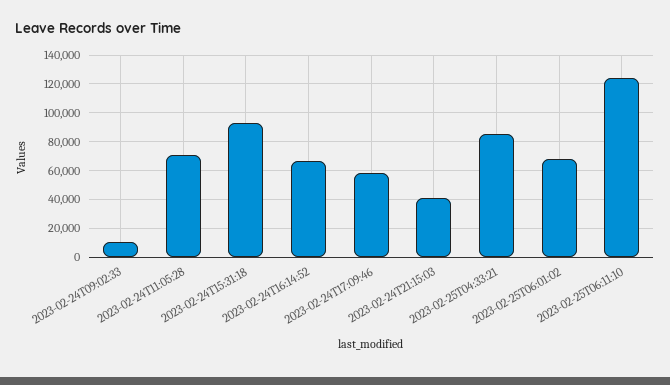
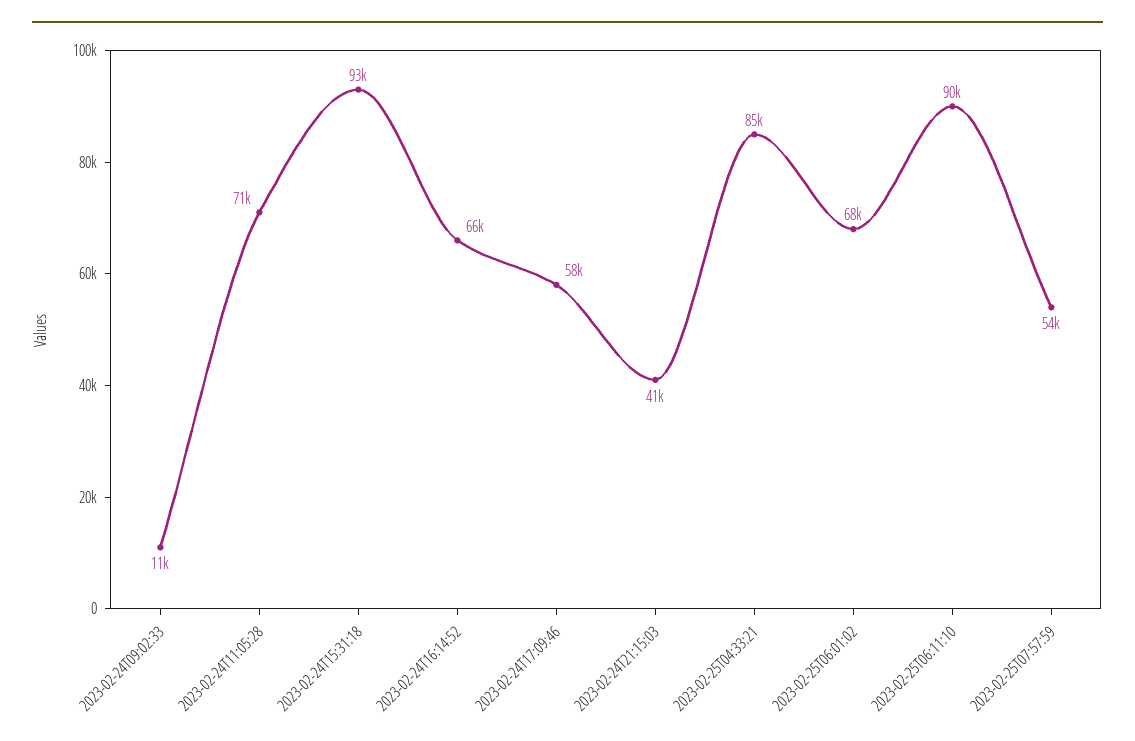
2023-02-25T06:11:10: 125000 -> 90000
2023-02-25T07:57:59: none -> 54000

